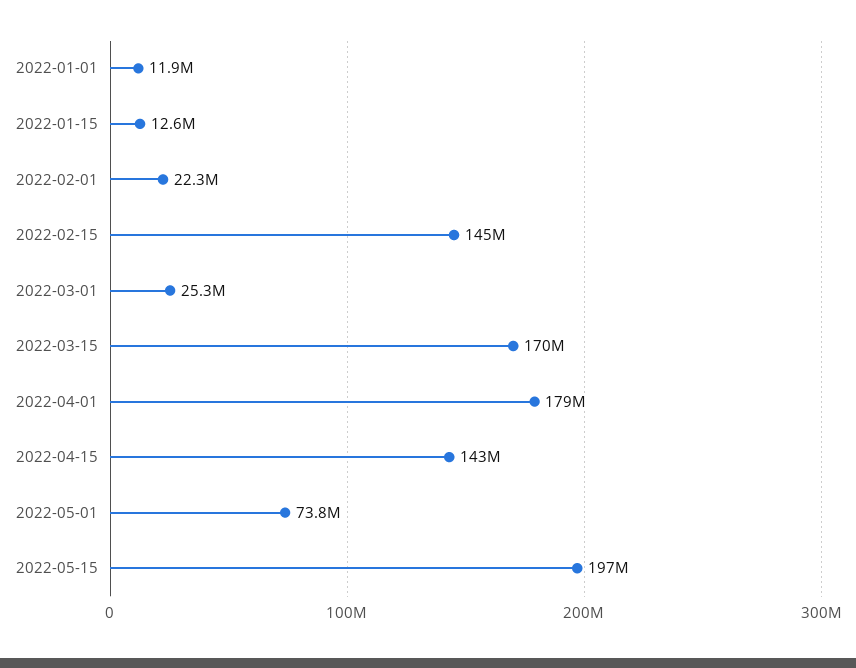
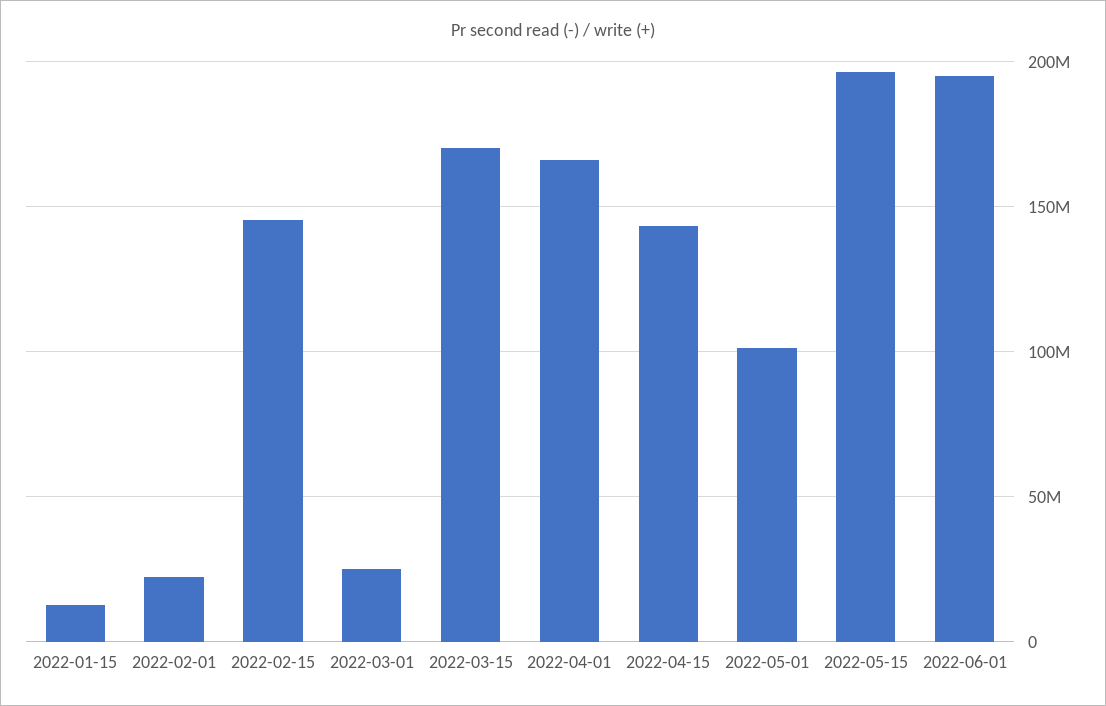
2022-01-01: 11900000 -> none
2022-04-01: 179000000 -> 165000000
2022-05-01: 73800000 -> 100000000
2022-06-01: none -> 195000000

